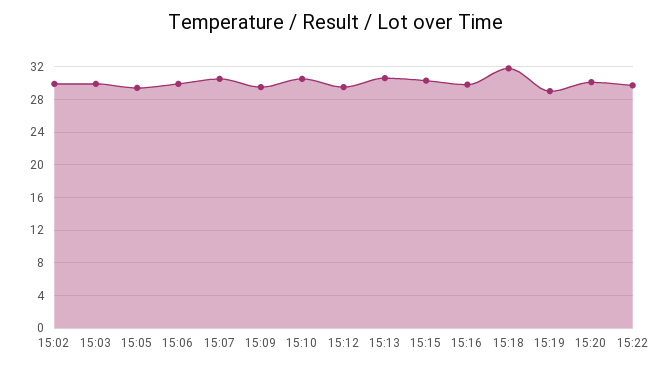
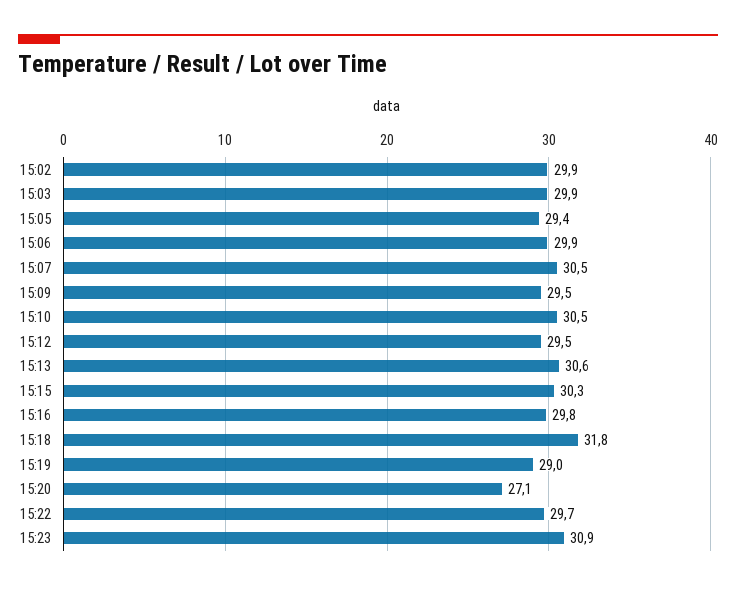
15:20: 30 -> 27.1
15:23: none -> 30.9

